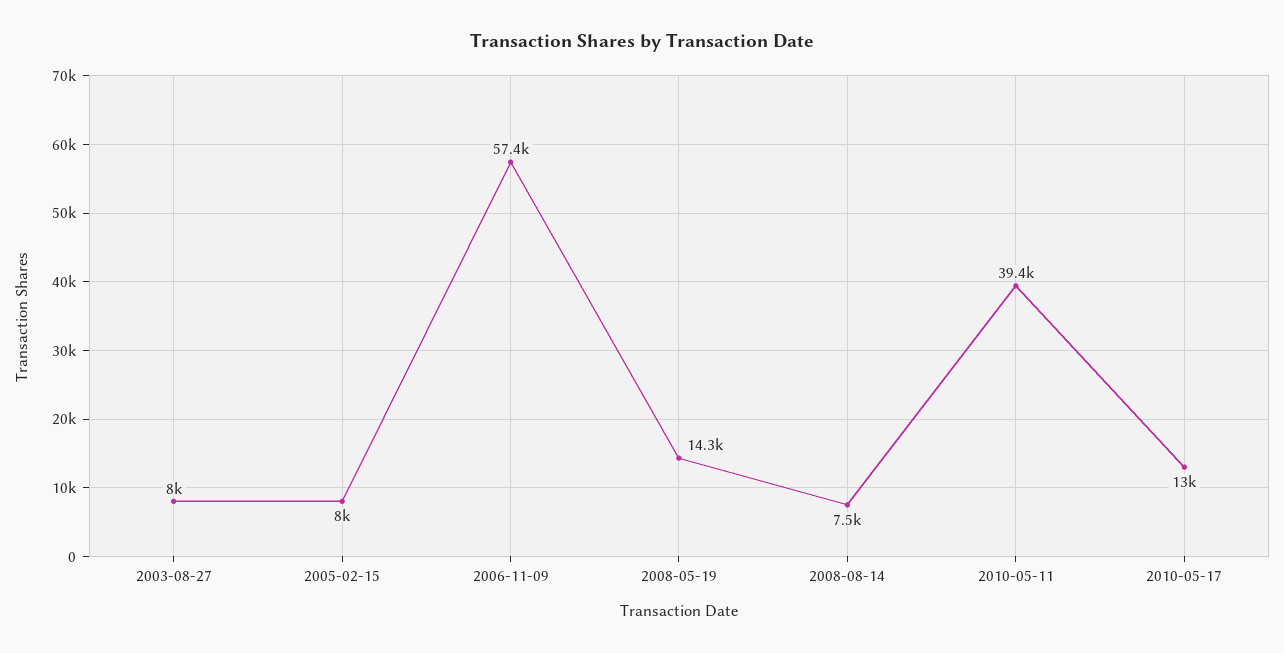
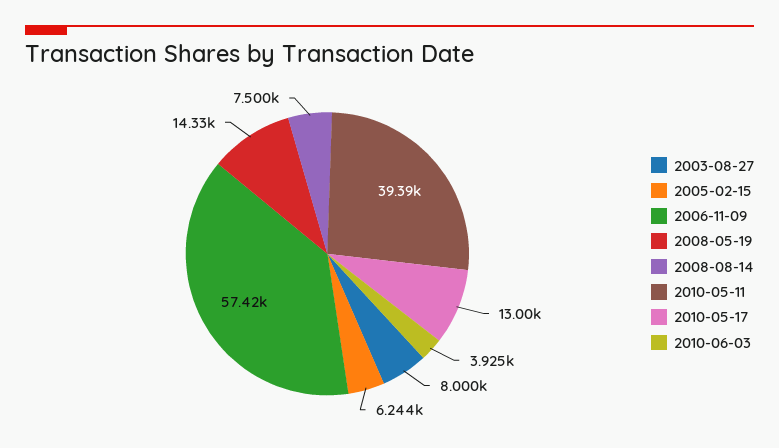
2005-02-15: 8000 -> 6244
2010-06-03: none -> 3925

